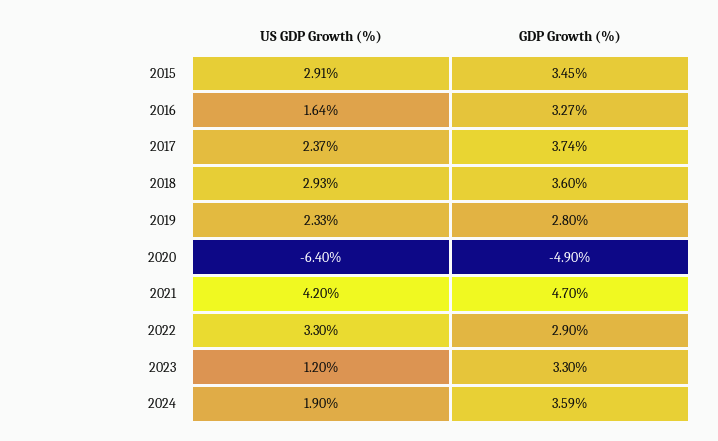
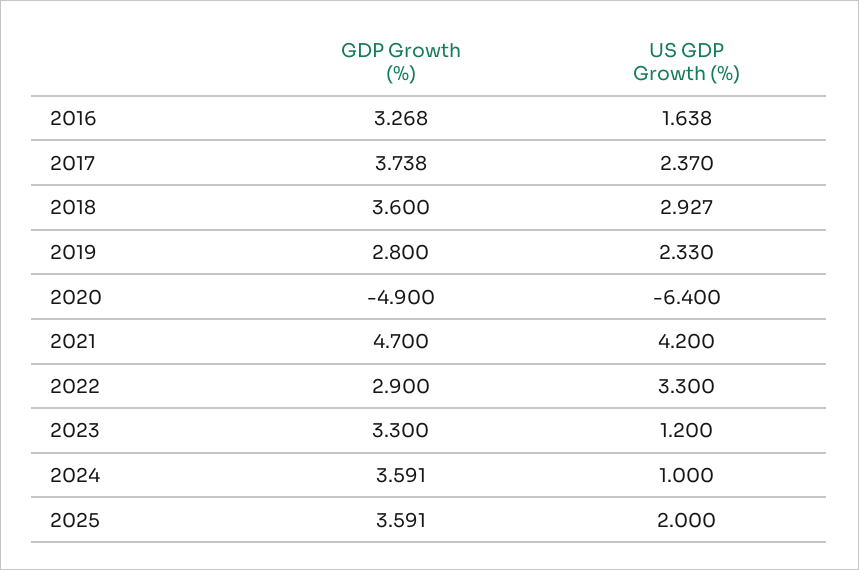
US GDP Growth (%), 2015: 2.91 -> none
GDP Growth (%), 2015: 3.45 -> none
US GDP Growth (%), 2024: 1.9 -> 1
GDP Growth (%), 2025: none -> 3.591
US GDP Growth (%), 2025: none -> 2

